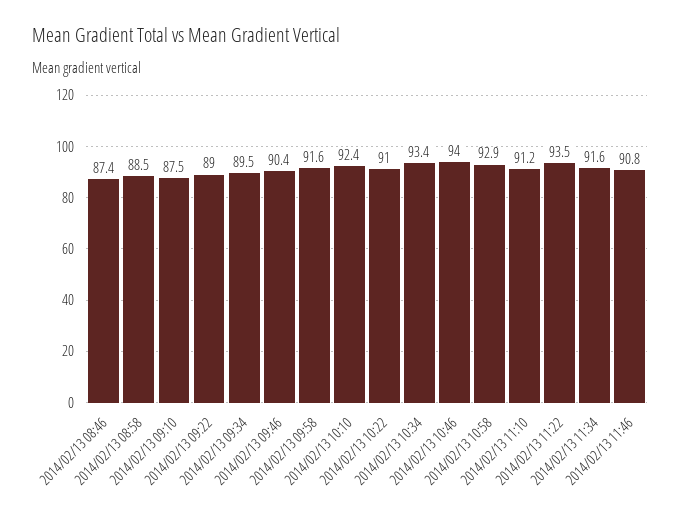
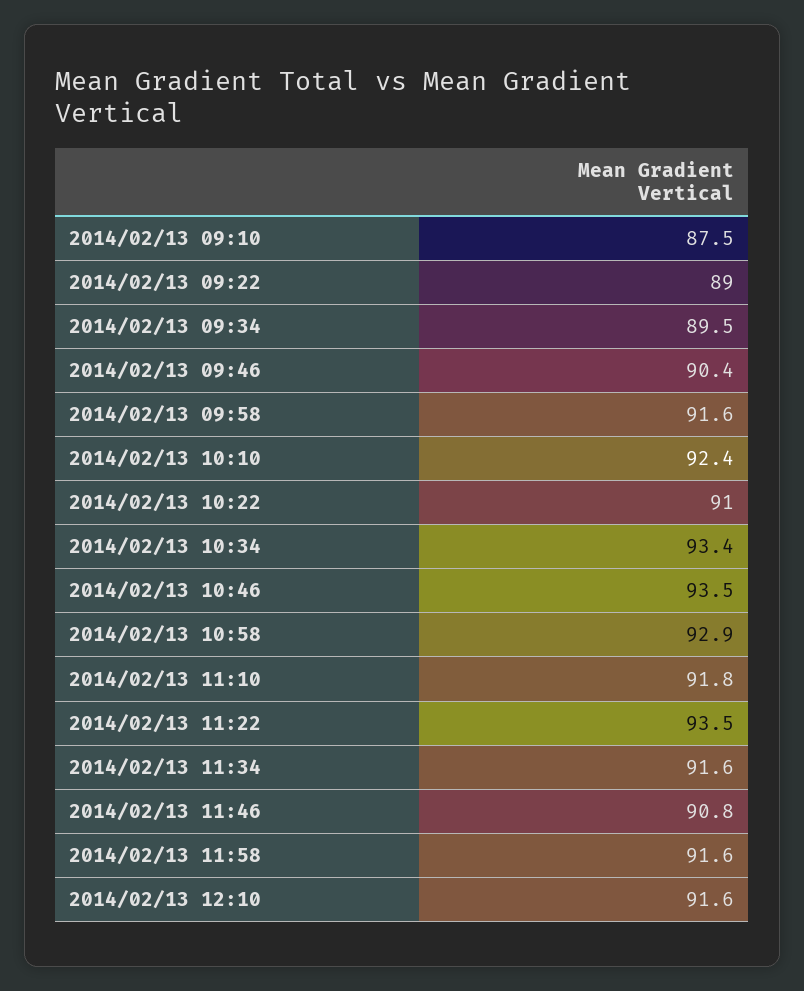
2014/02/13 08:46: 87.4 -> none
2014/02/13 08:58: 88.5 -> none
2014/02/13 10:46: 94 -> 93.5
2014/02/13 11:10: 91.2 -> 91.8
2014/02/13 11:58: none -> 91.6
2014/02/13 12:10: none -> 91.6

